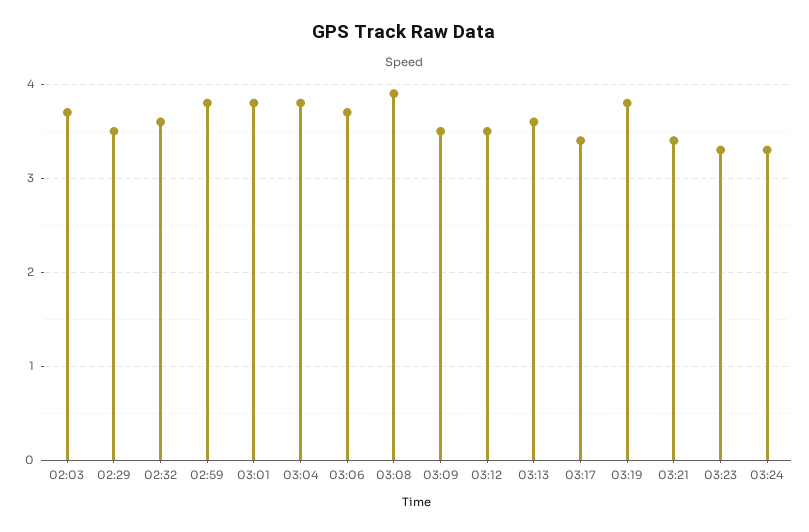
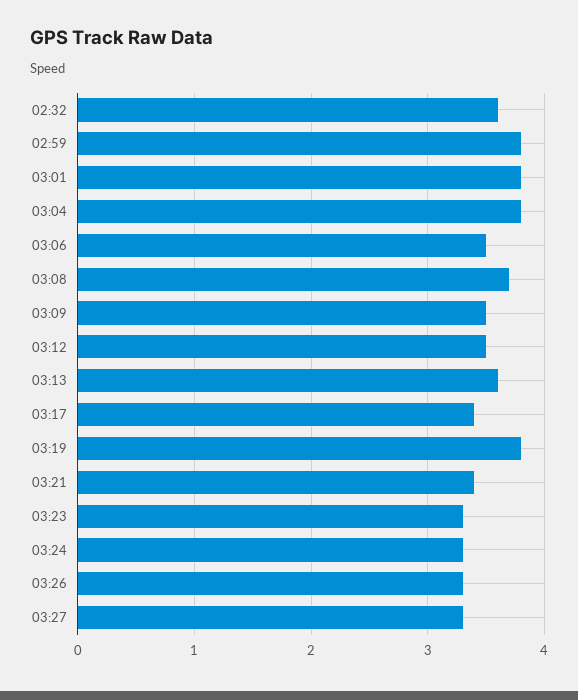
02:03: 3.7 -> none
02:29: 3.5 -> none
03:06: 3.7 -> 3.5
03:08: 3.9 -> 3.7
03:26: none -> 3.3
03:27: none -> 3.3

